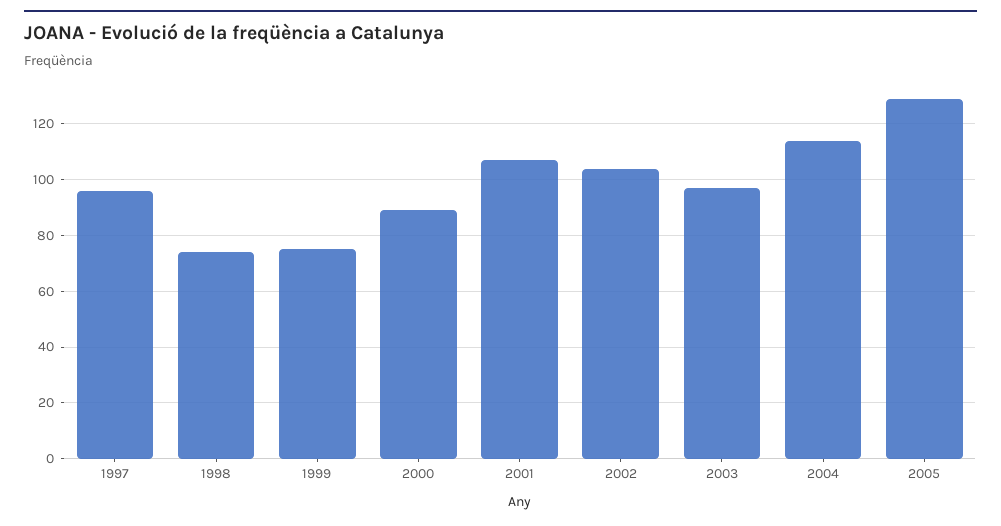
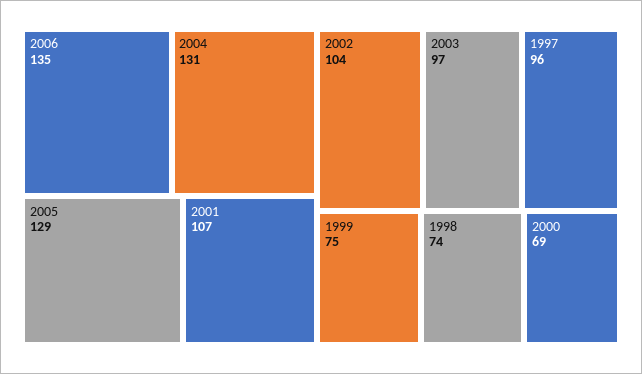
2000: 90 -> 69
2004: 115 -> 131
2006: none -> 135

